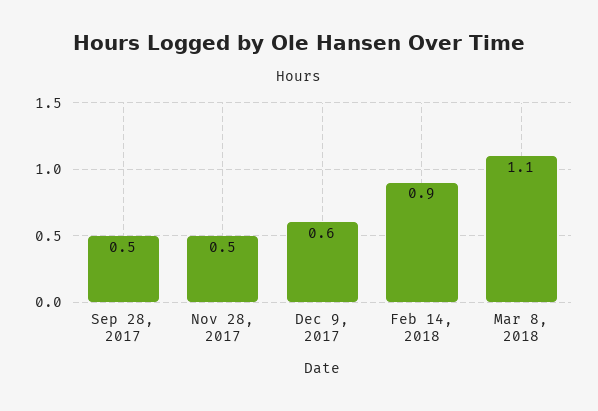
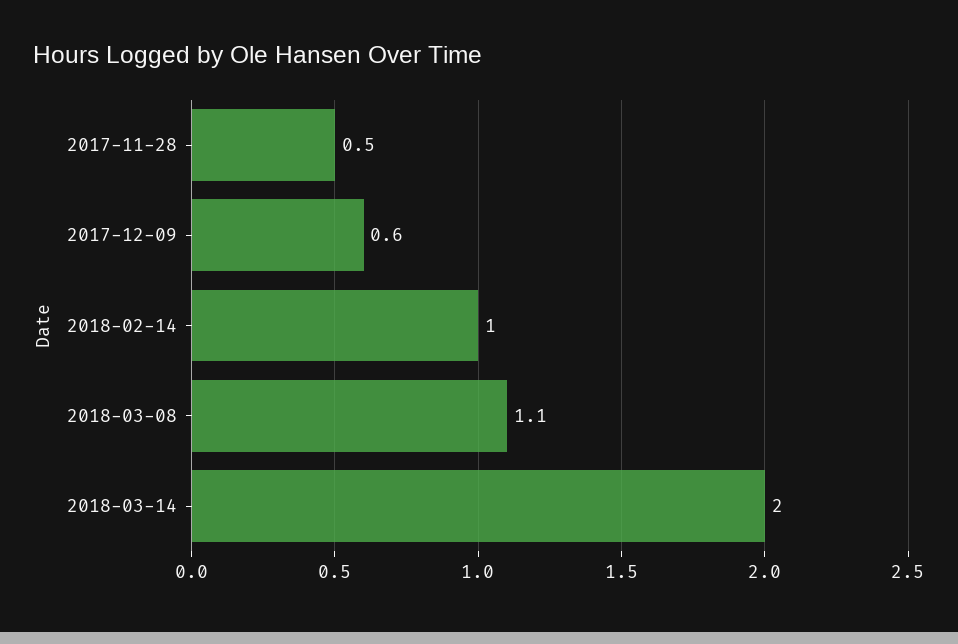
Sep 28, 2017: 0.5 -> none
Feb 14, 2018: 0.9 -> 1
2018-03-14: none -> 2

